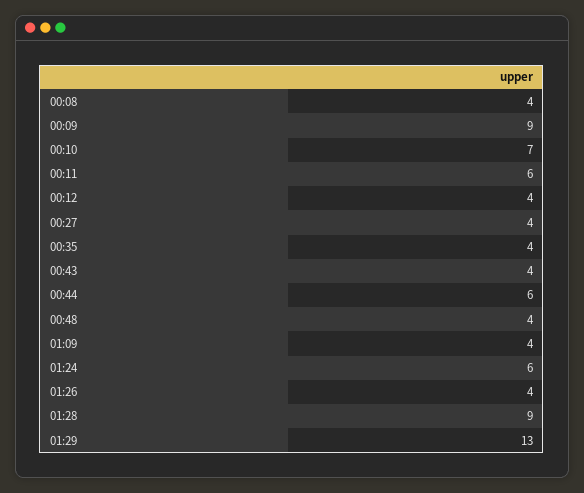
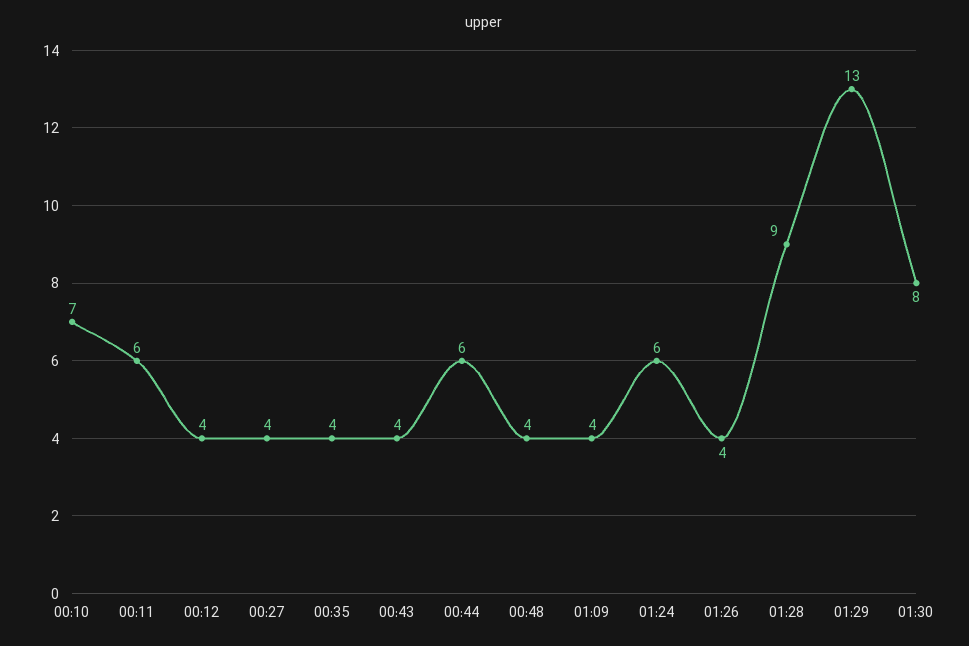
00:08: 4 -> none
00:09: 9 -> none
01:30: none -> 8

